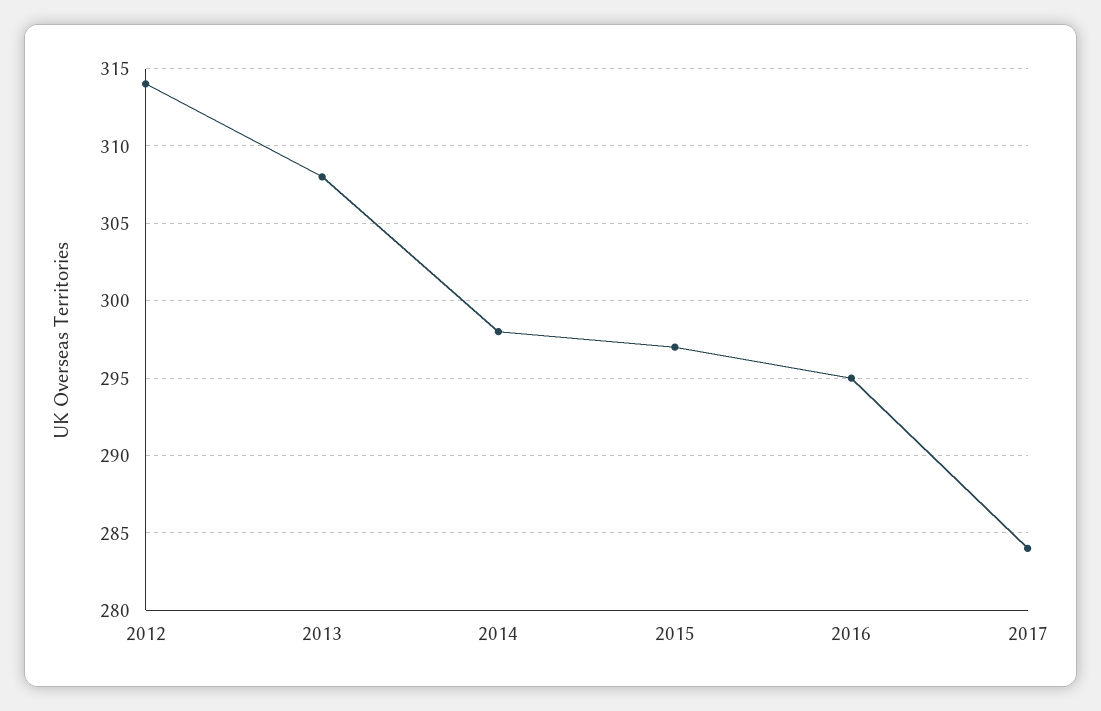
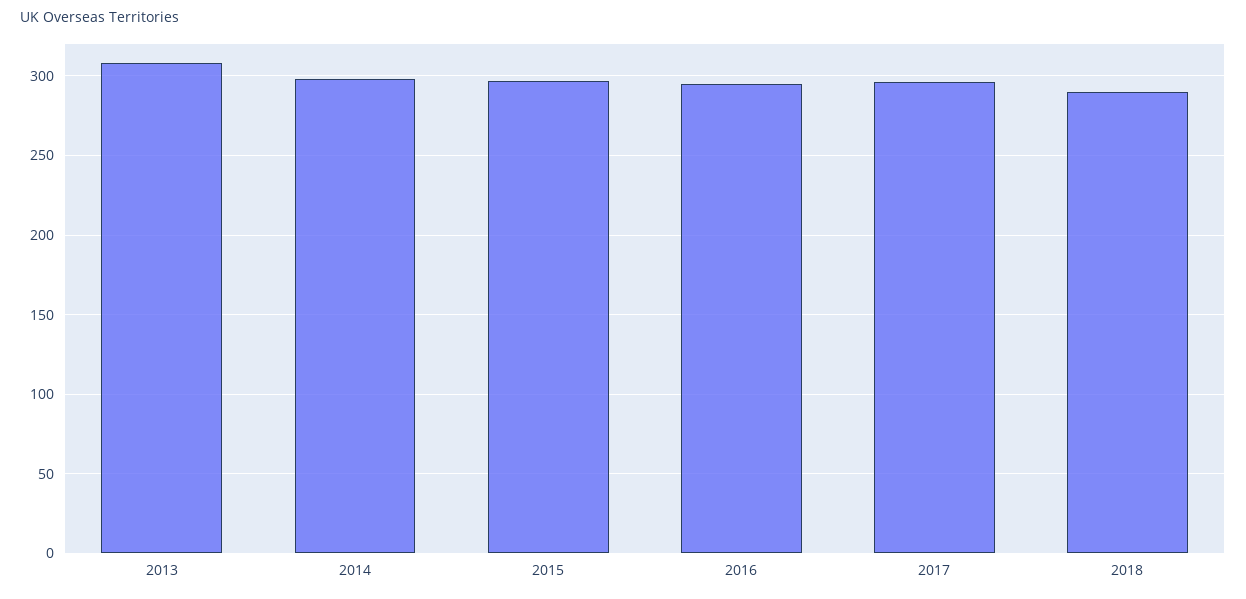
2012: 314 -> none
2017: 284 -> 295
2018: none -> 290

